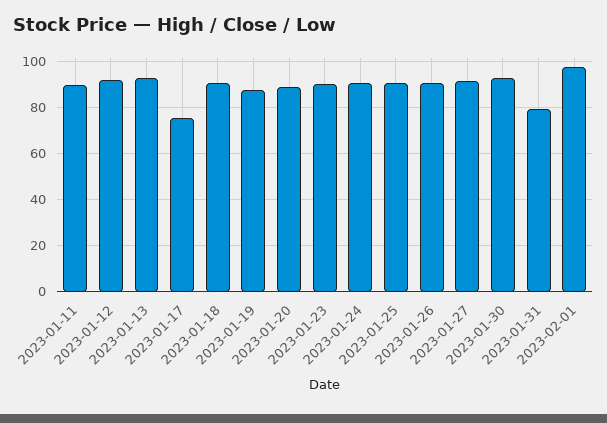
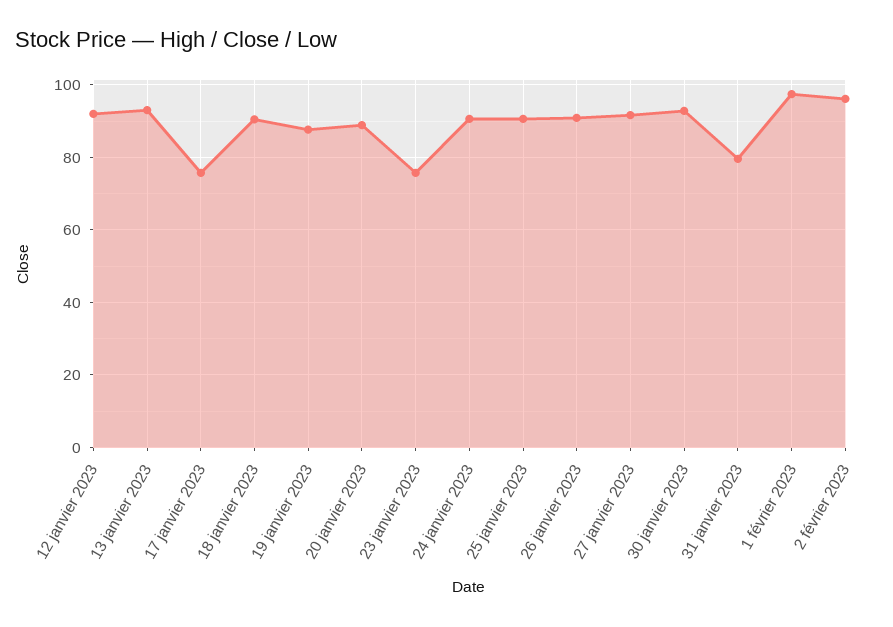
2023-01-11: 90 -> none
2023-01-23: 90 -> 76
2 février 2023: none -> 96

